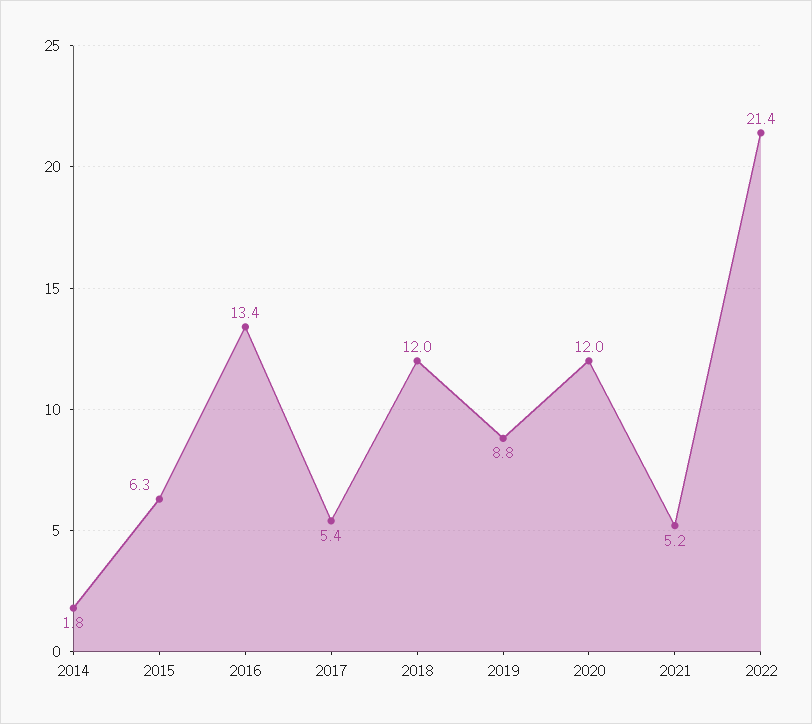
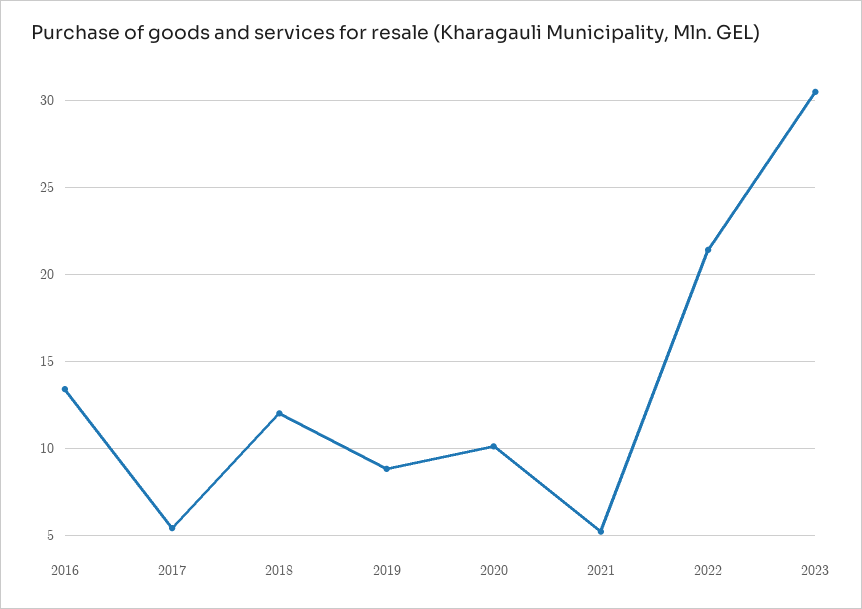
2014: 1.8 -> none
2015: 6.3 -> none
2020: 12 -> 10
2023: none -> 30.5

